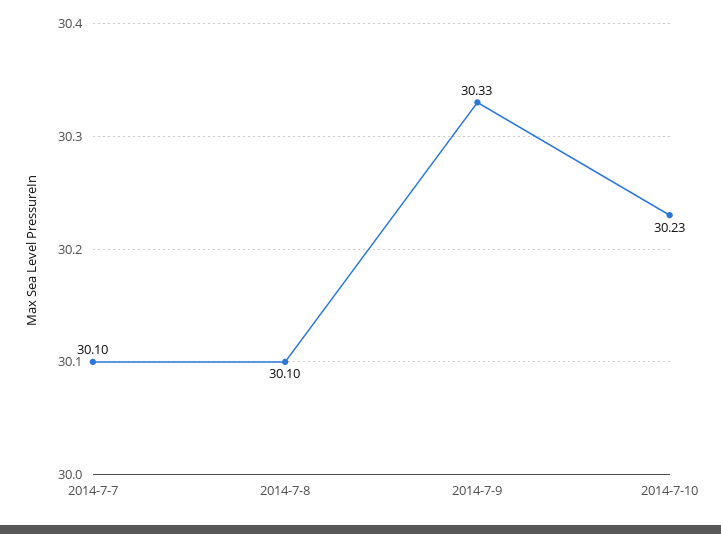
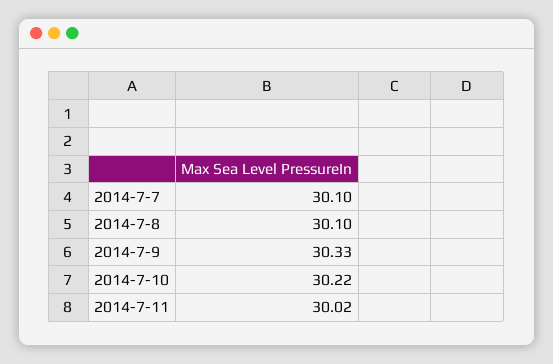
2014-7-10: 30.23 -> 30.22
2014-7-11: none -> 30.02

